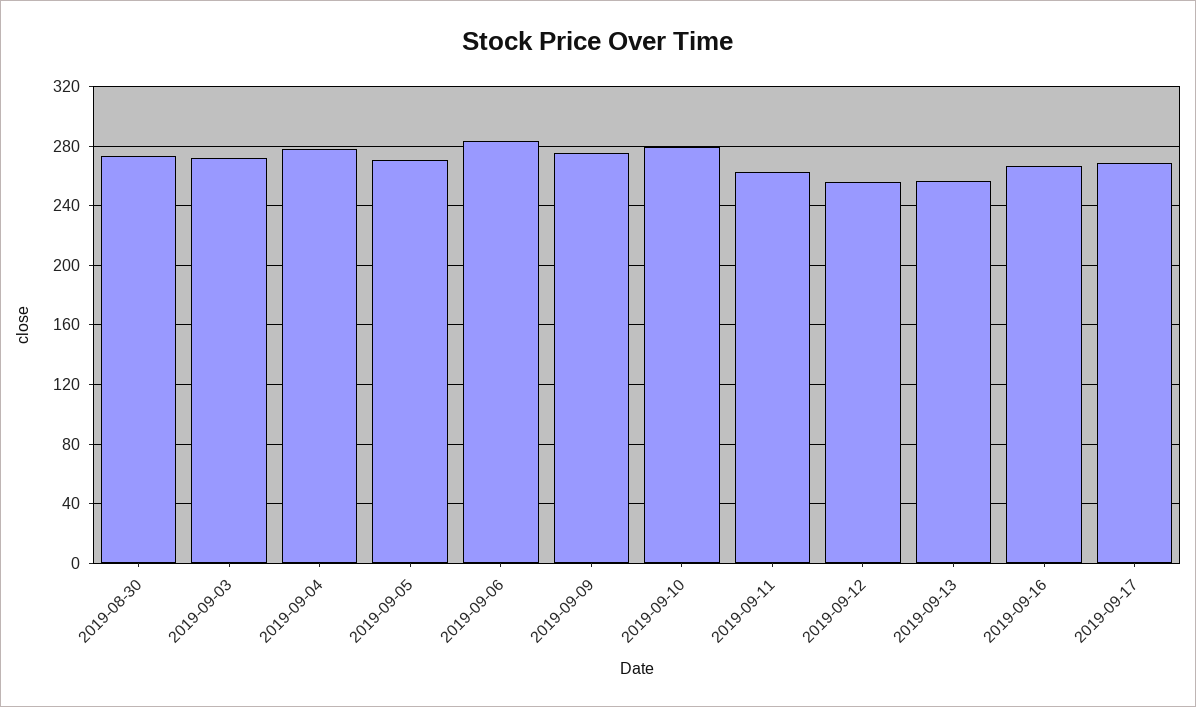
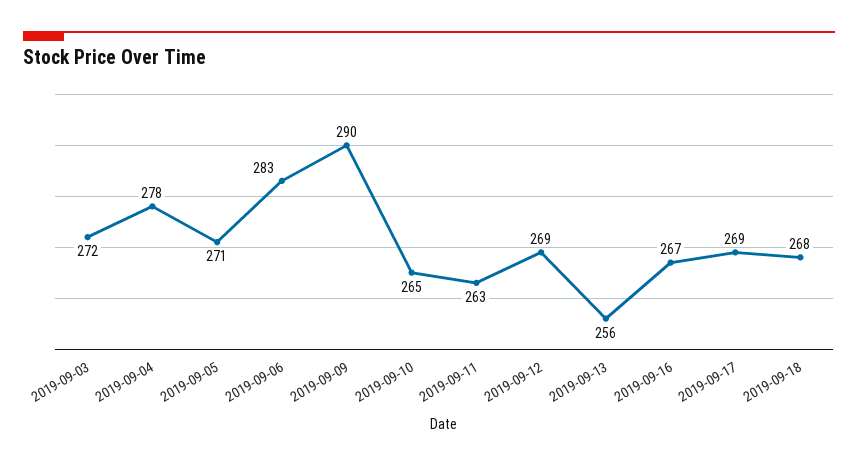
2019-08-30: 275 -> none
2019-09-09: 275 -> 290
2019-09-10: 280 -> 265
2019-09-12: 255 -> 269
2019-09-18: none -> 268

